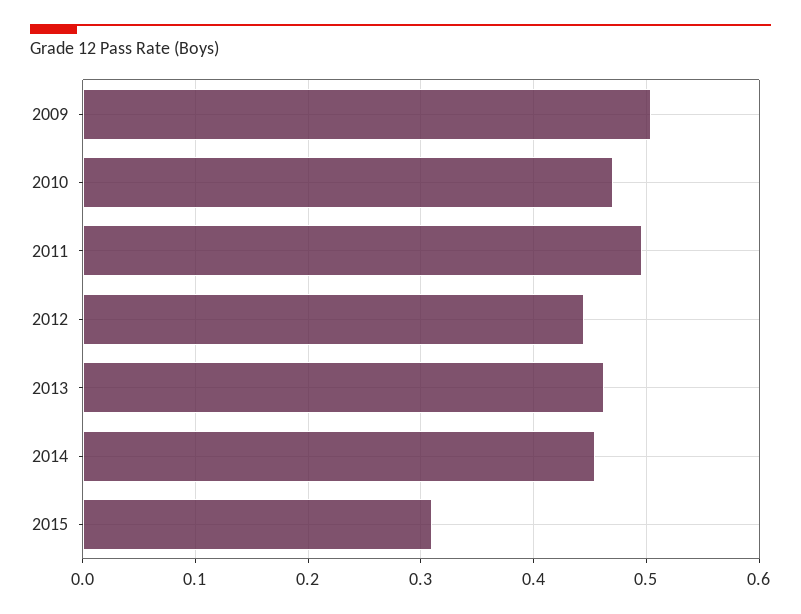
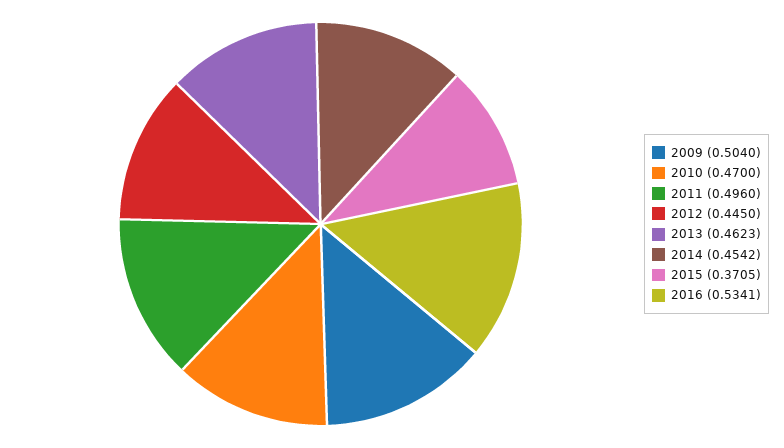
2015: 0.31 -> 0.3705
2016: none -> 0.5341

